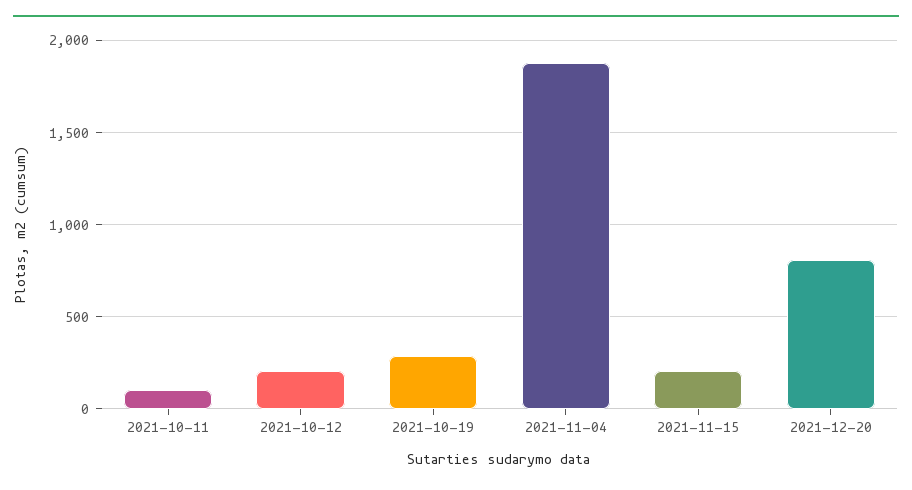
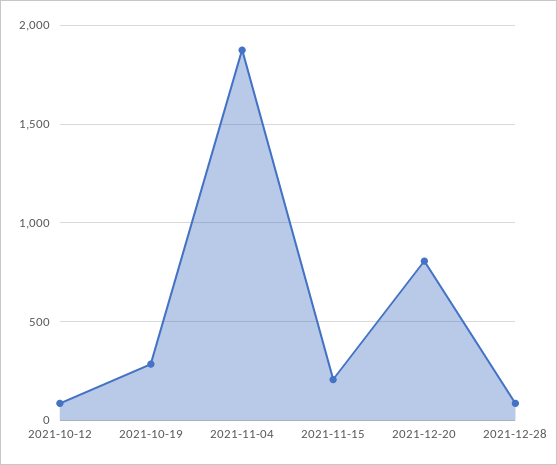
2021-10-11: 100 -> none
2021-10-12: 200 -> 100
2021-12-28: none -> 100

